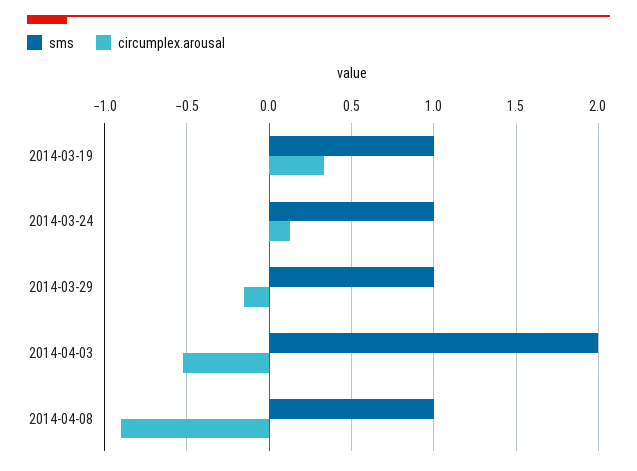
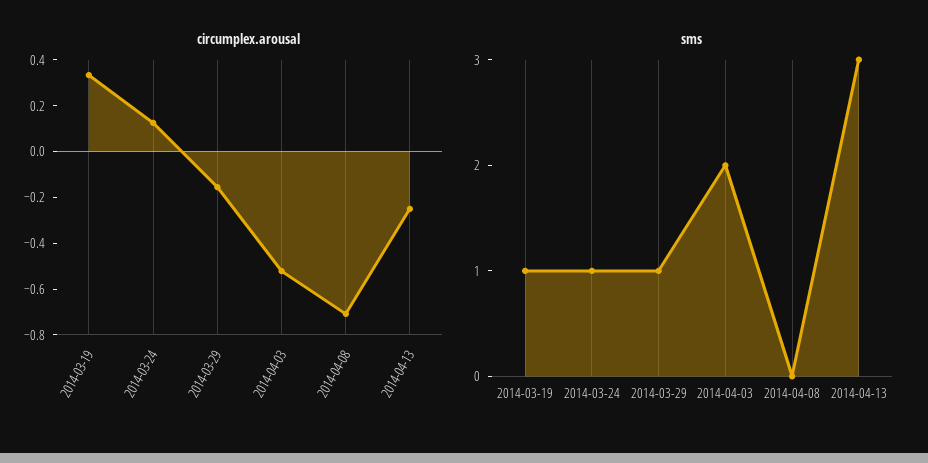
sms, 2014-04-08: 1 -> 0
circumplex.arousal, 2014-04-08: -0.9 -> -0.7
circumplex.arousal, 2014-04-13: none -> -0.25
sms, 2014-04-13: none -> 3

